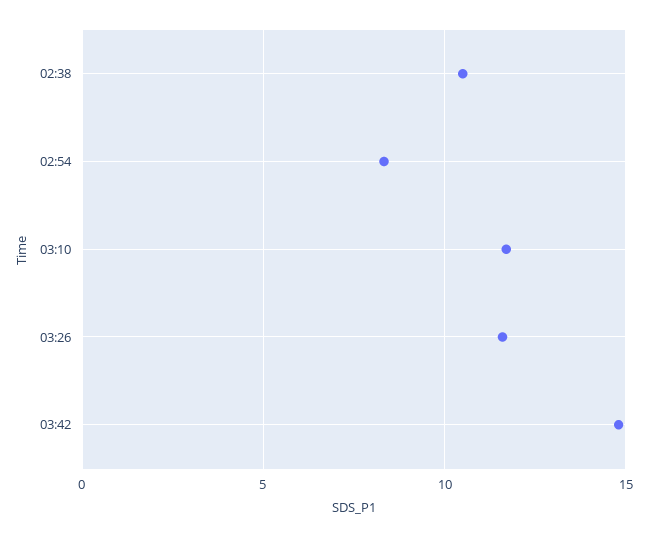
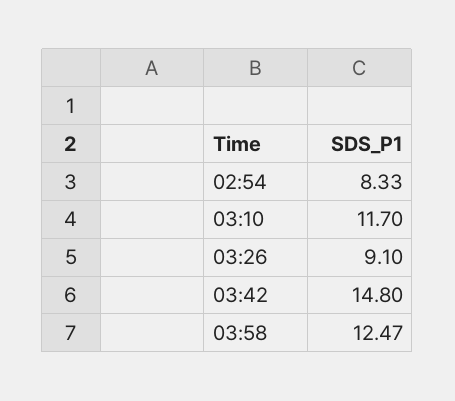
02:38: 10.5 -> none
03:26: 11.5 -> 9.1
03:58: none -> 12.47

